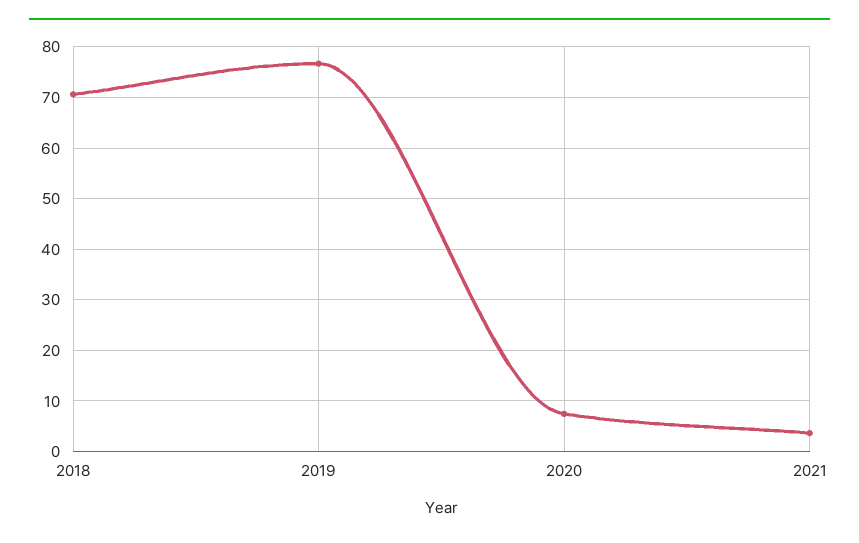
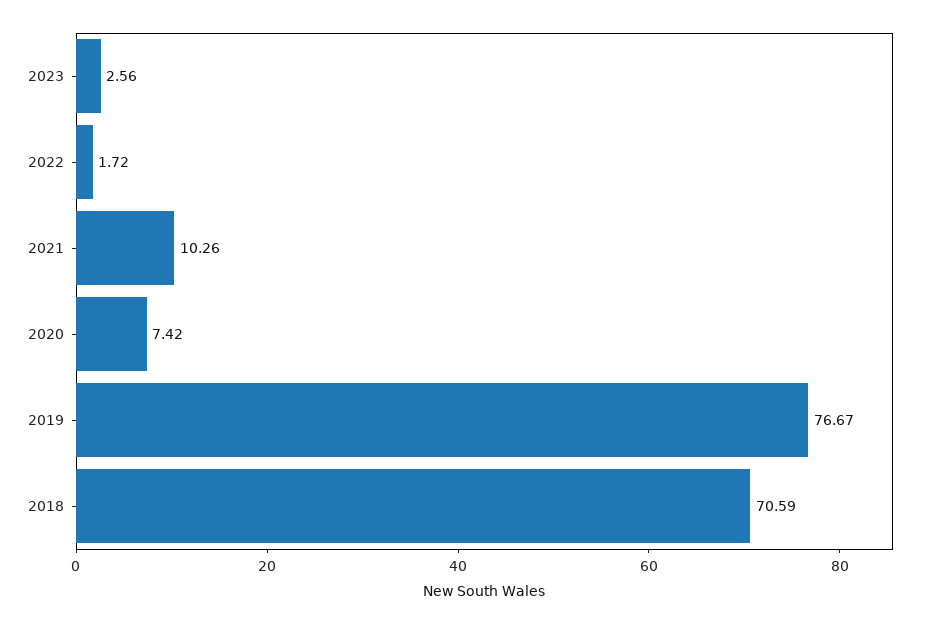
2021: 4 -> 10.26
2023: none -> 2.56
2022: none -> 1.72

